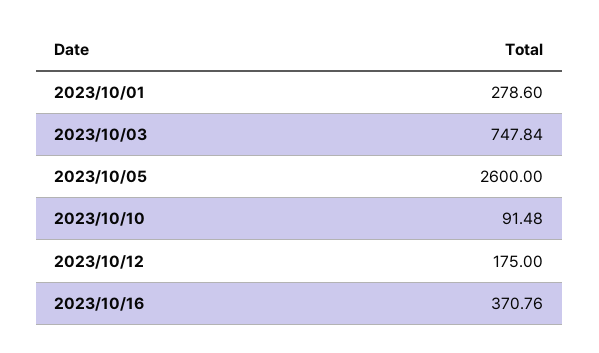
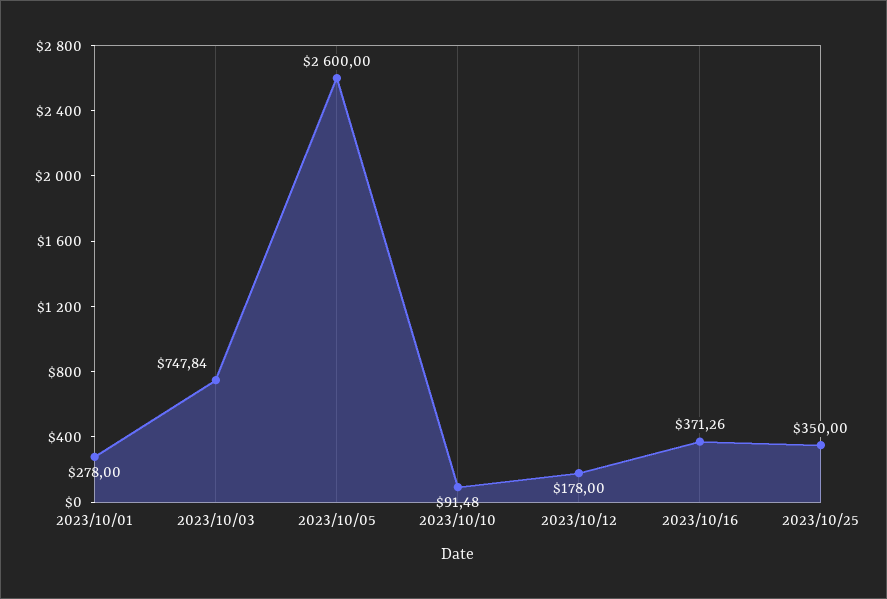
2023/10/01: 278.6 -> 278
2023/10/12: 175 -> 178
2023/10/16: 370.76 -> 371.26
2023/10/25: none -> 350

